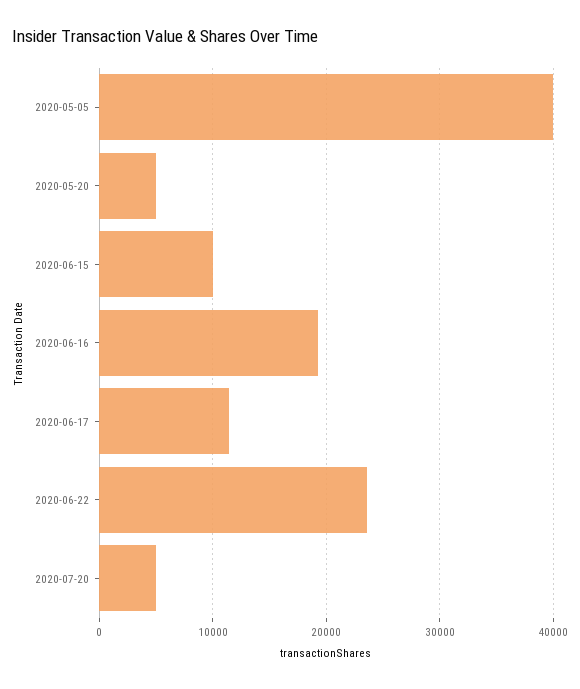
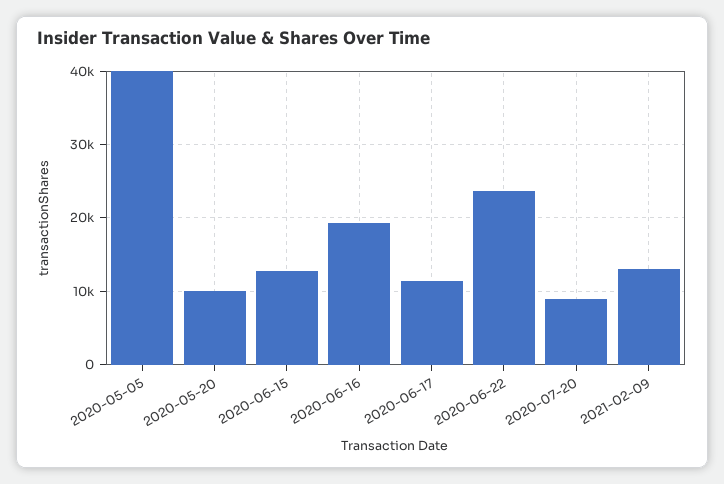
2020-05-20: 5000 -> 10000
2020-06-15: 10000 -> 13000
2020-07-20: 5000 -> 9000
2021-02-09: none -> 13000

